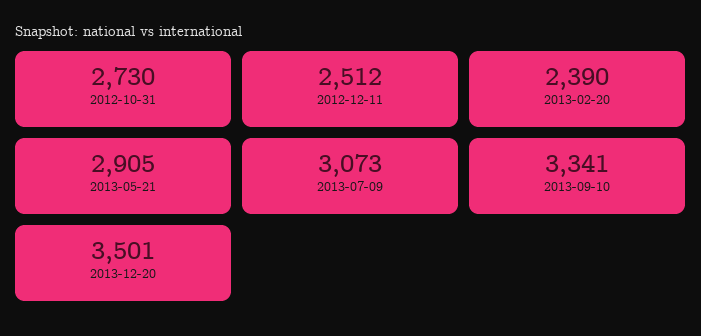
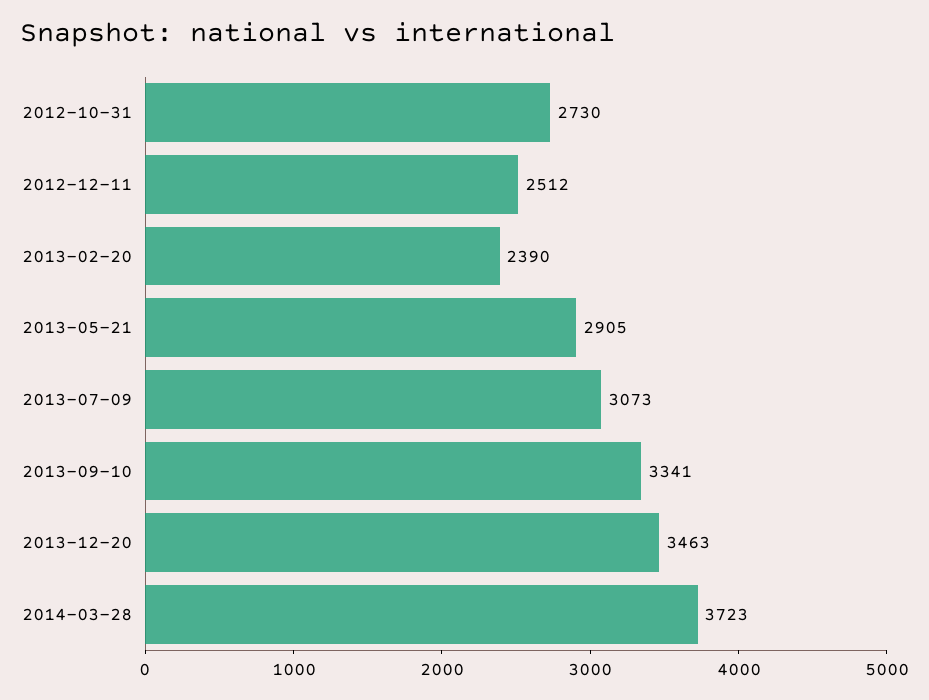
2013-12-20: 3501 -> 3463
2014-03-28: none -> 3723

